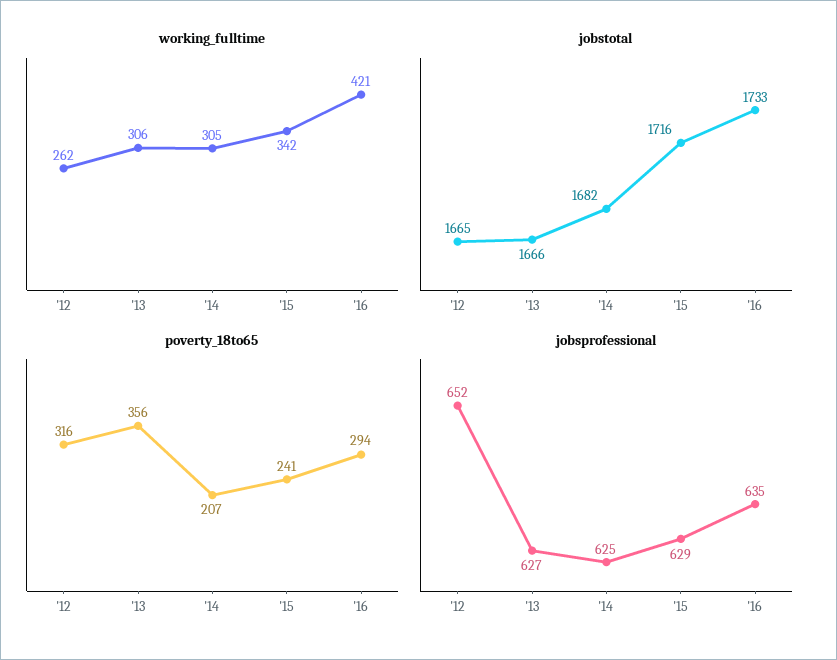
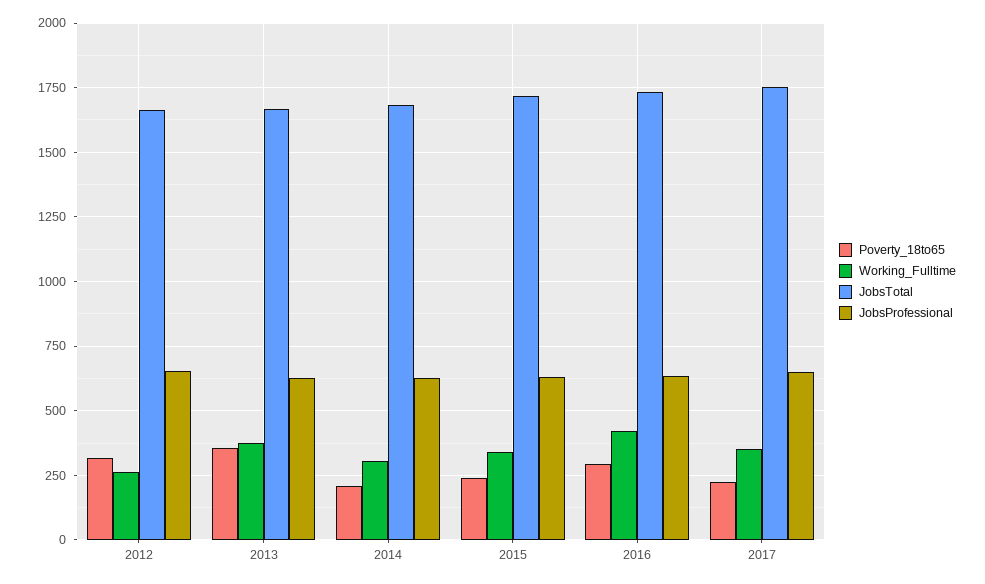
working_fulltime, '13: 306 -> 375
poverty_18to65, 2017: none -> 225
working_fulltime, 2017: none -> 350
jobstotal, 2017: none -> 1750
jobsprofessional, 2017: none -> 650

